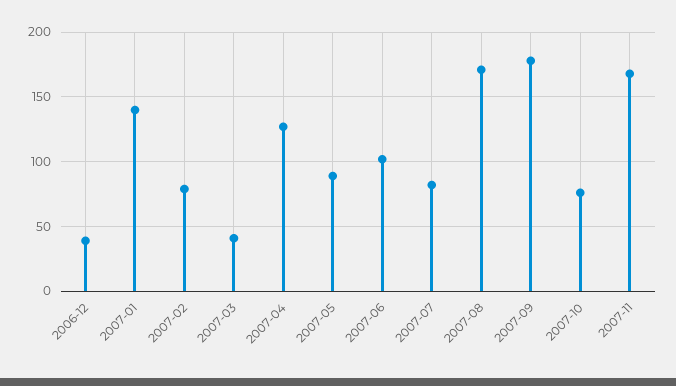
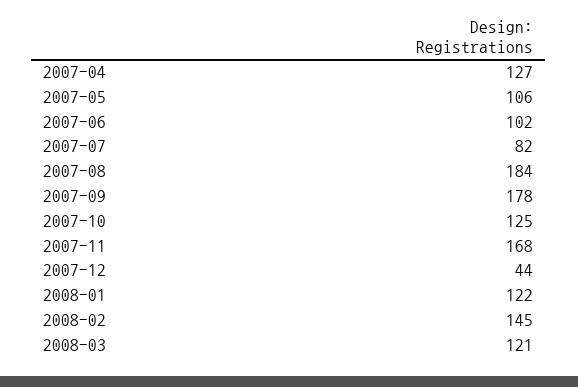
2006-12: 40 -> none
2007-01: 140 -> none
2007-02: 80 -> none
2007-03: 40 -> none
2007-05: 90 -> 106
2007-08: 170 -> 184
2007-10: 75 -> 125
2007-12: none -> 44
2008-01: none -> 122
2008-02: none -> 145
2008-03: none -> 121

